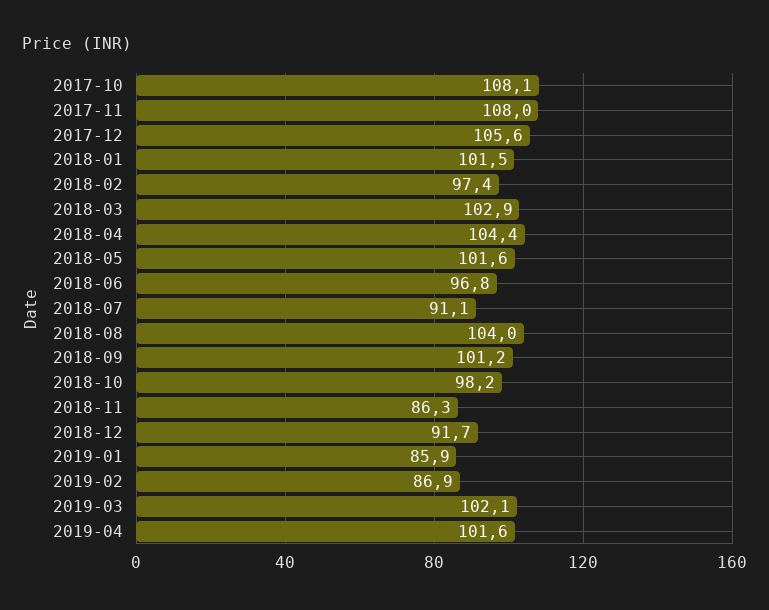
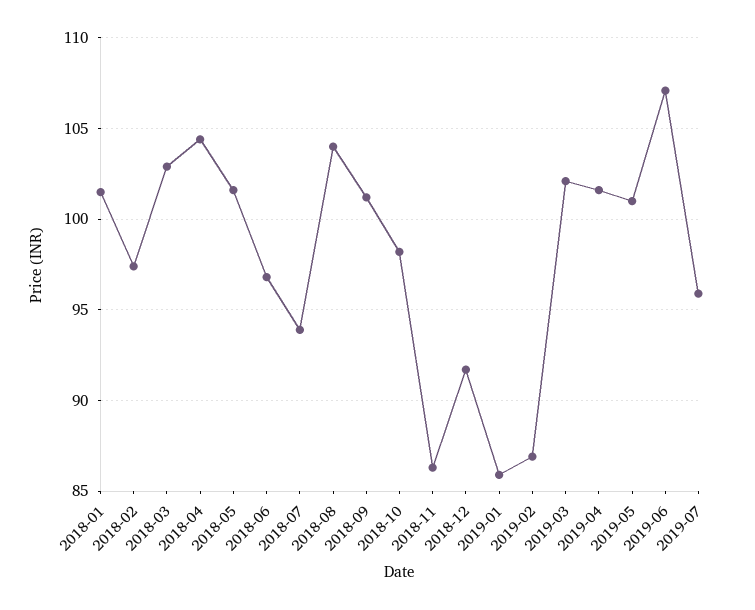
2017-10: 108.1 -> none
2017-11: 108 -> none
2017-12: 105.6 -> none
2018-07: 91.1 -> 94
2019-05: none -> 101
2019-06: none -> 107
2019-07: none -> 96

